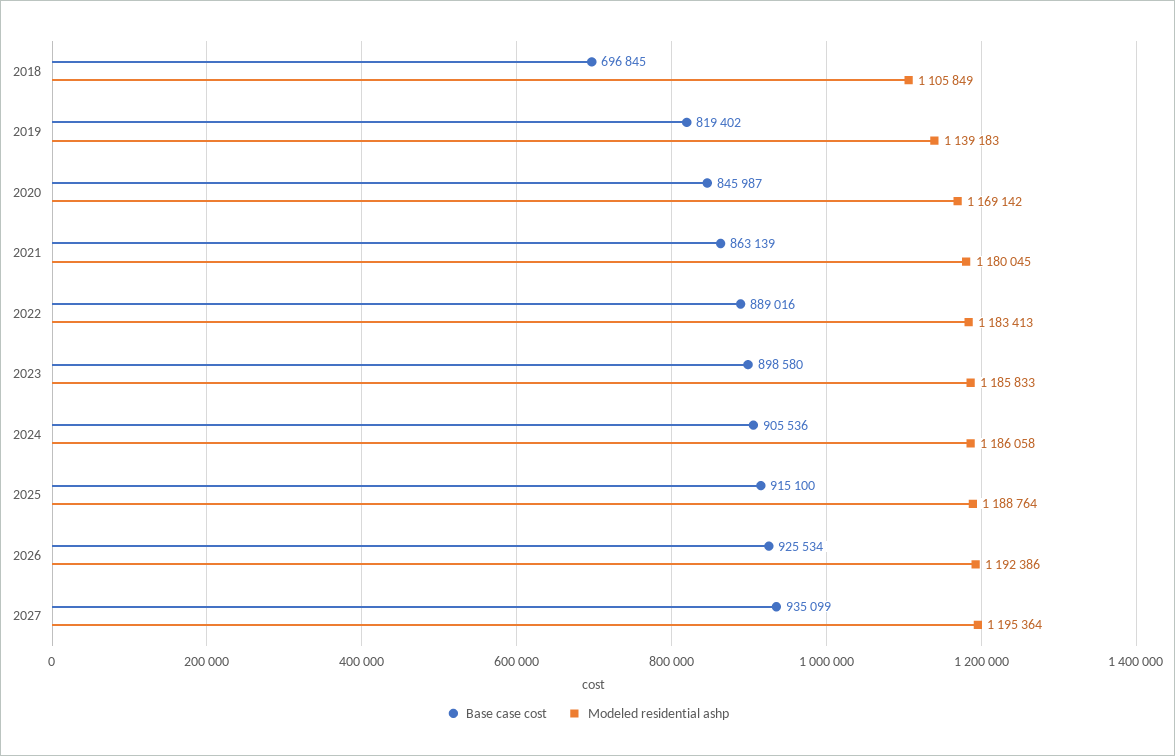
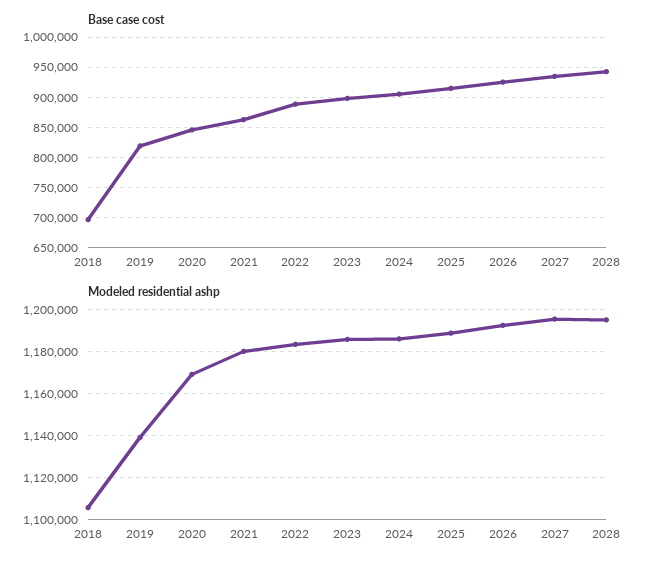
Base case cost, 2028: none -> 940000
Modeled residential ashp, 2028: none -> 1195000

